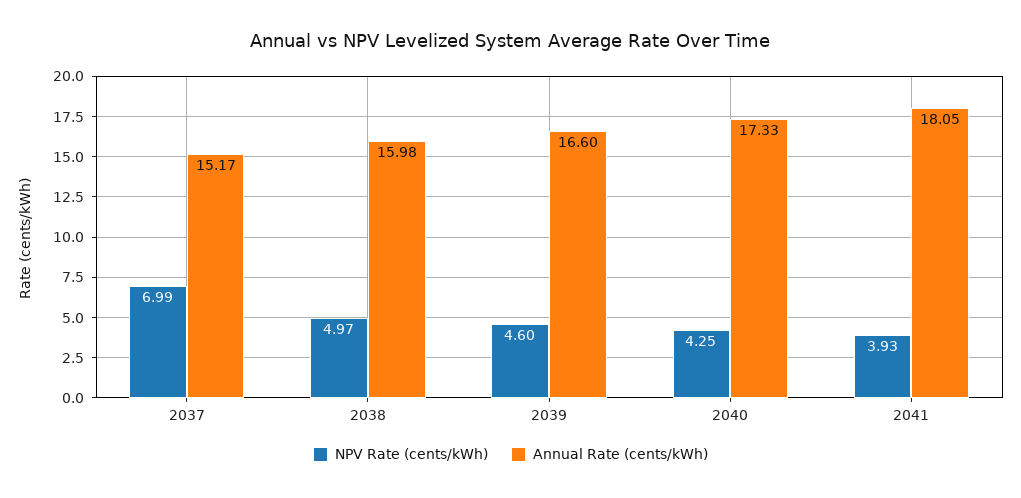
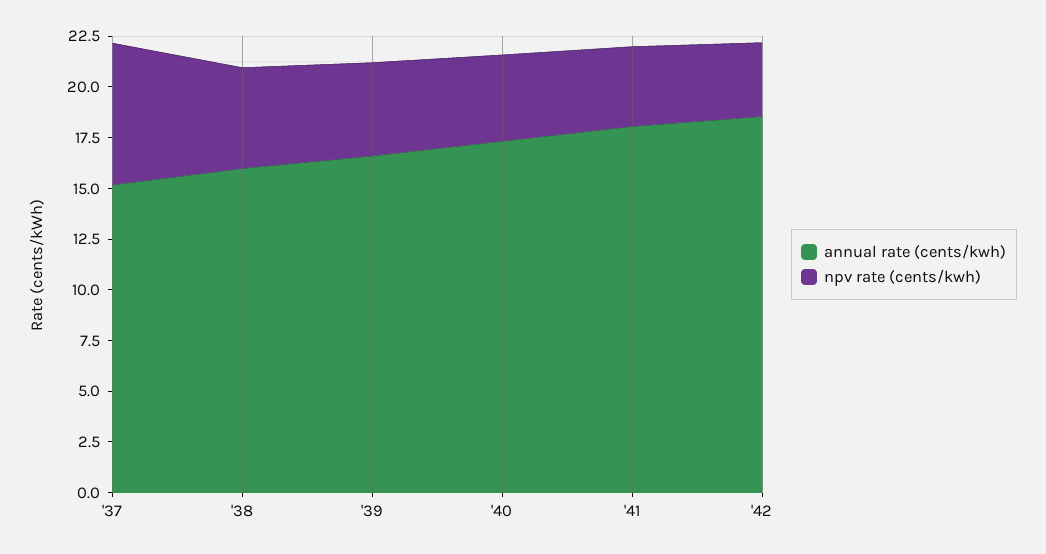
Annual Rate (cents/kWh), '42: none -> 18.5
NPV Rate (cents/kWh), '42: none -> 3.5

